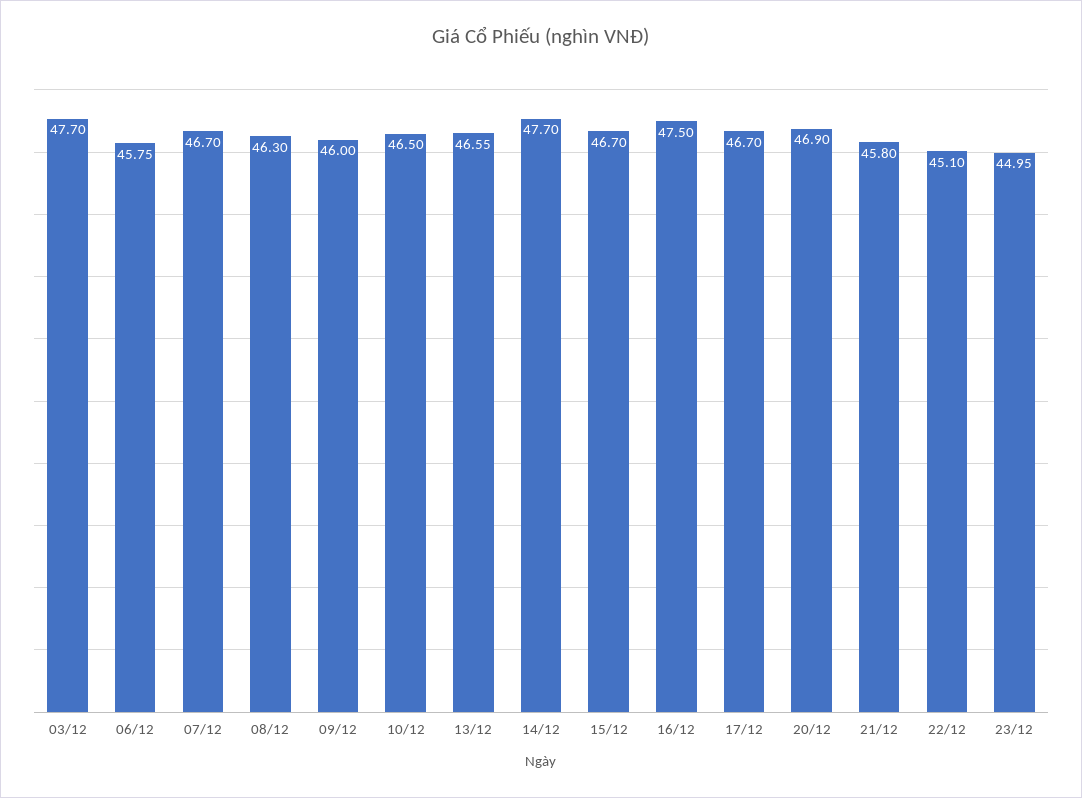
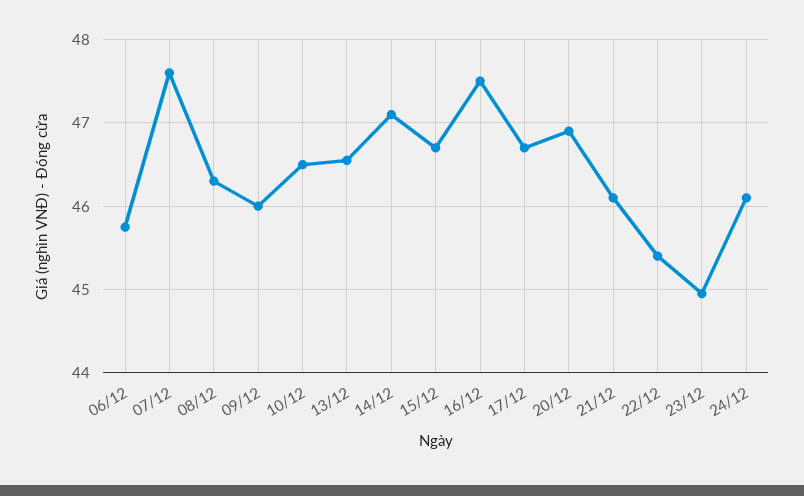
03/12: 47.7 -> none
07/12: 46.7 -> 47.6
14/12: 47.7 -> 47.1
21/12: 45.8 -> 46.1
22/12: 45.1 -> 45.4
24/12: none -> 46.1

